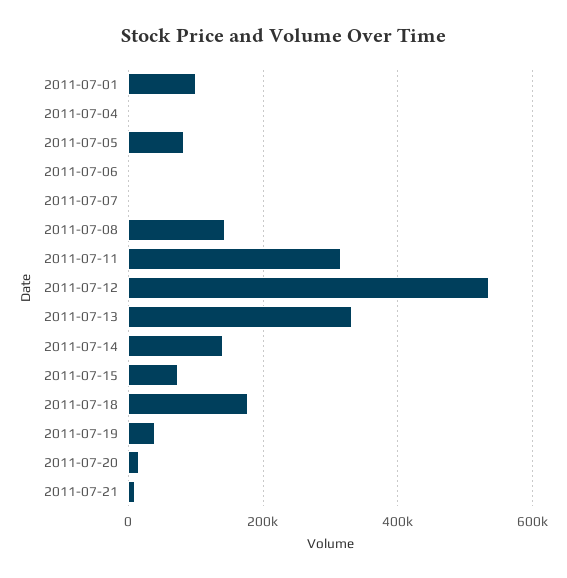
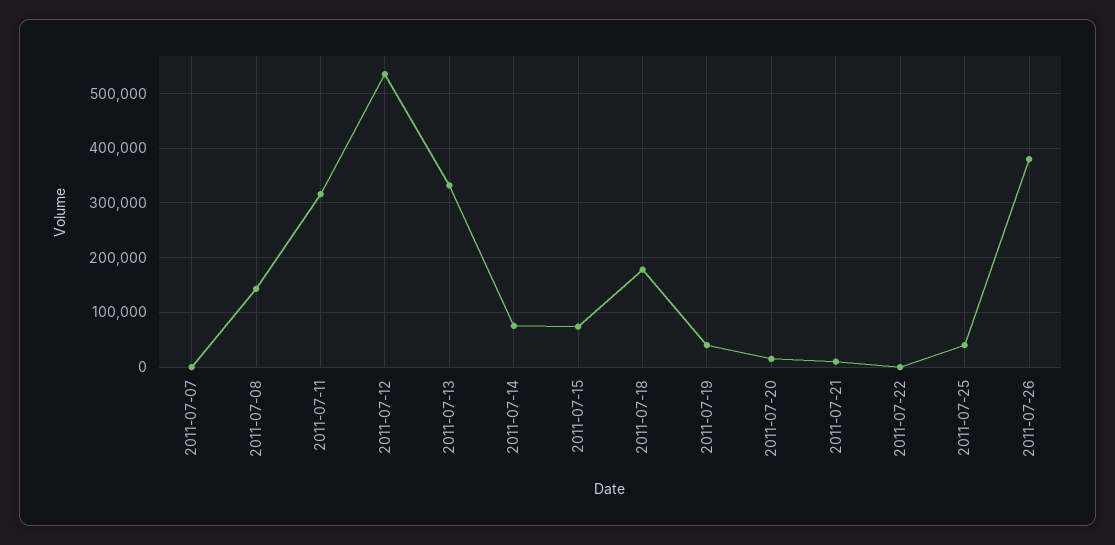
2011-07-01: 100000 -> none
2011-07-04: 0 -> none
2011-07-05: 80000 -> none
2011-07-06: 0 -> none
2011-07-14: 140000 -> 80000
2011-07-22: none -> 0
2011-07-25: none -> 40000
2011-07-26: none -> 380000

